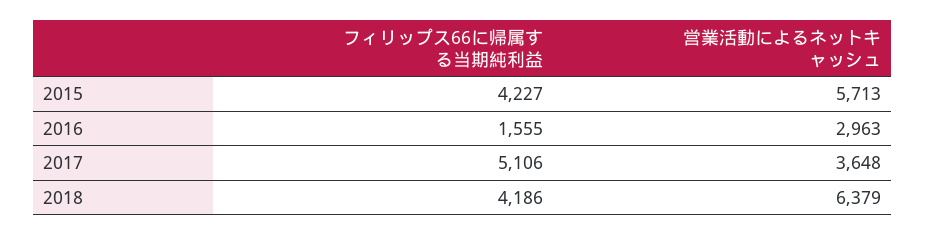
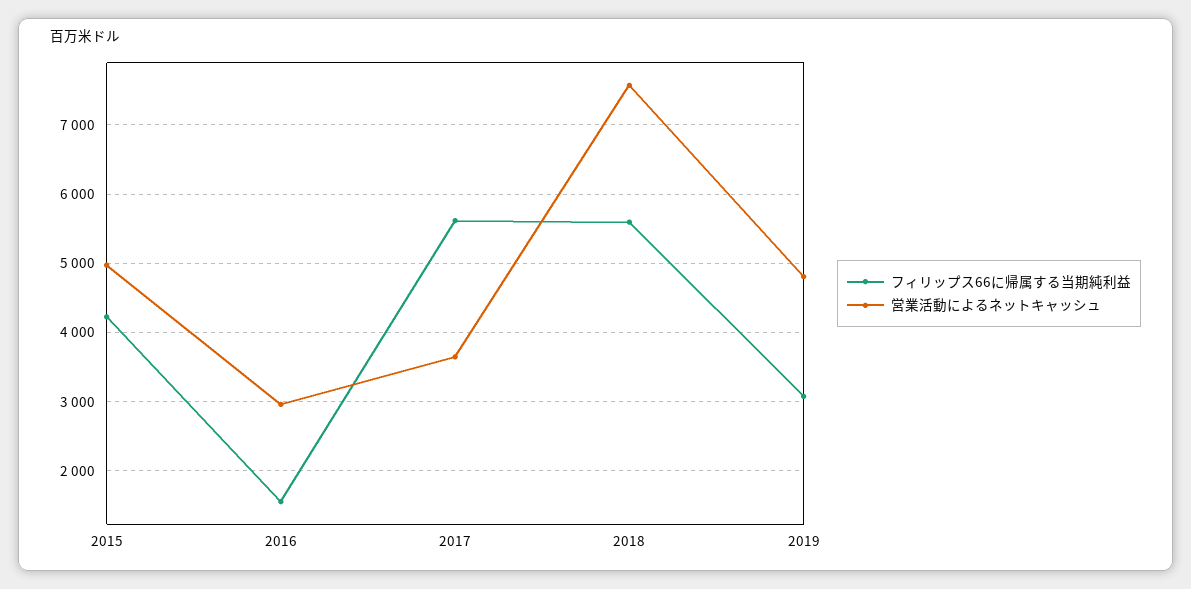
営業活動によるネットキャッシュ, 2015: 5713 -> 5000
フィリップス66に帰属する当期純利益, 2017: 5106 -> 5600
フィリップス66に帰属する当期純利益, 2018: 4186 -> 5600
営業活動によるネットキャッシュ, 2018: 6379 -> 7600
フィリップス66に帰属する当期純利益, 2019: none -> 3100
営業活動によるネットキャッシュ, 2019: none -> 4800

